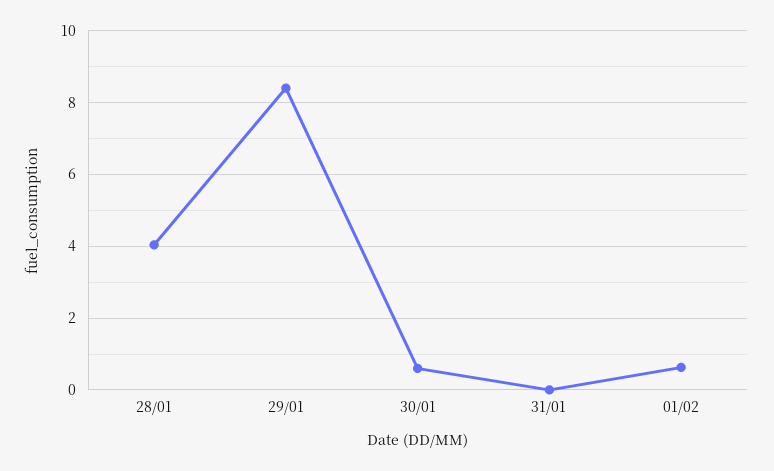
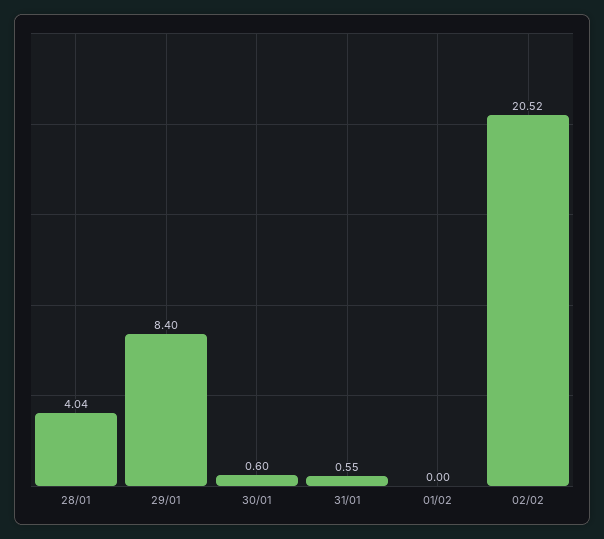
31/01: 0 -> 0.55
01/02: 0.6 -> 0
02/02: none -> 20.52

